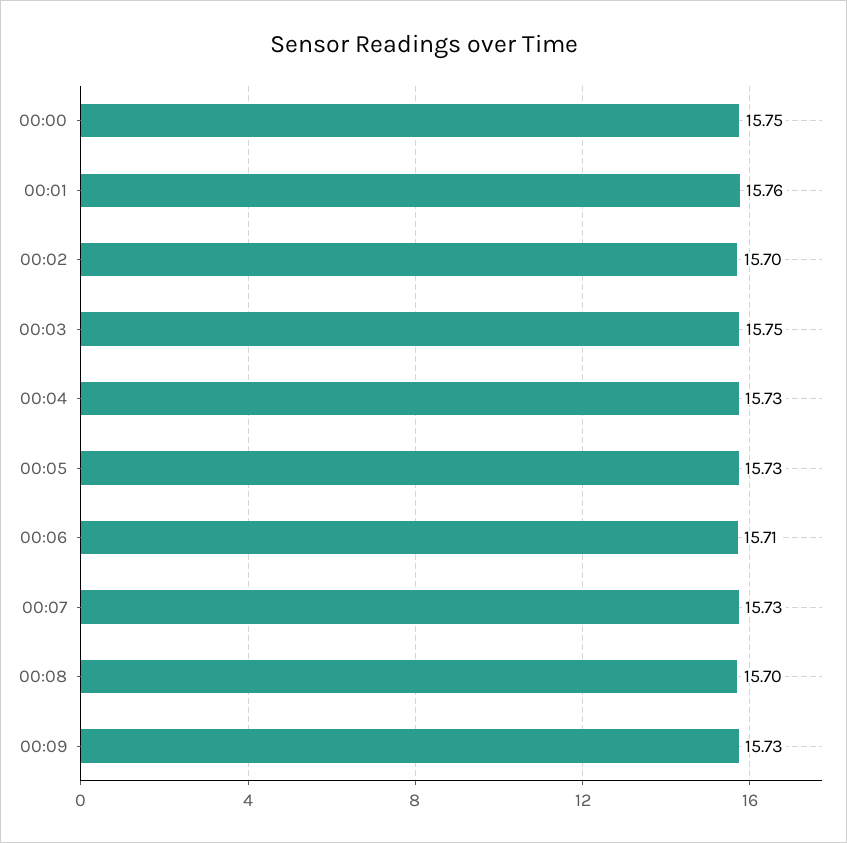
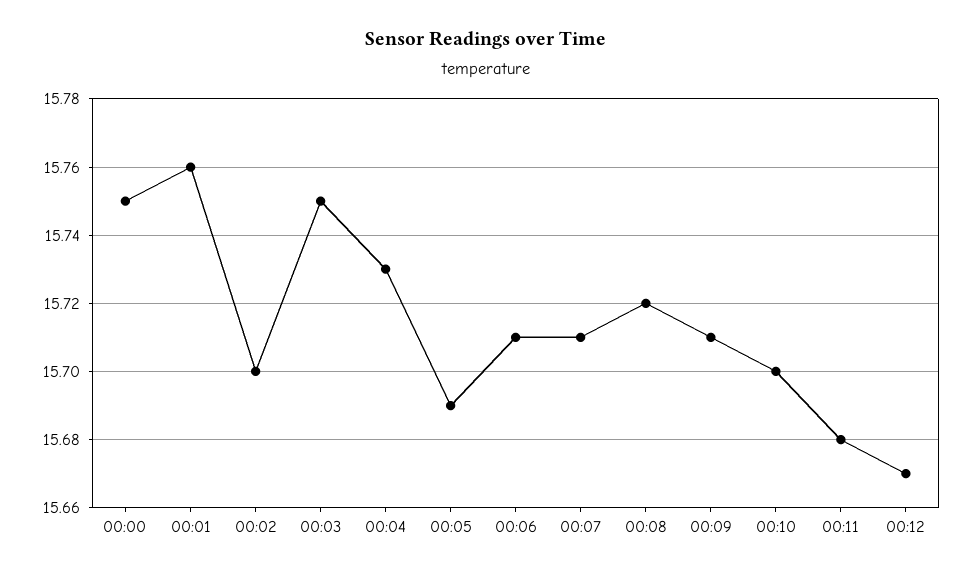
00:05: 15.73 -> 15.69
00:07: 15.73 -> 15.71
00:08: 15.7 -> 15.72
00:09: 15.73 -> 15.71
00:10: none -> 15.7
00:11: none -> 15.68
00:12: none -> 15.67

